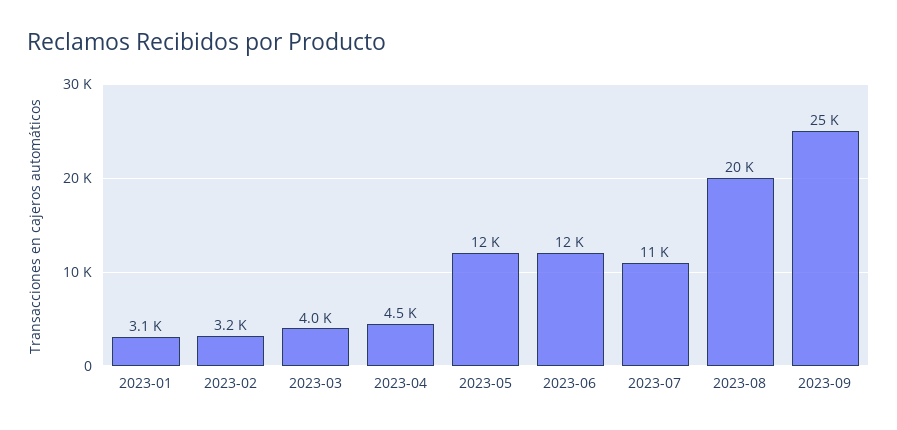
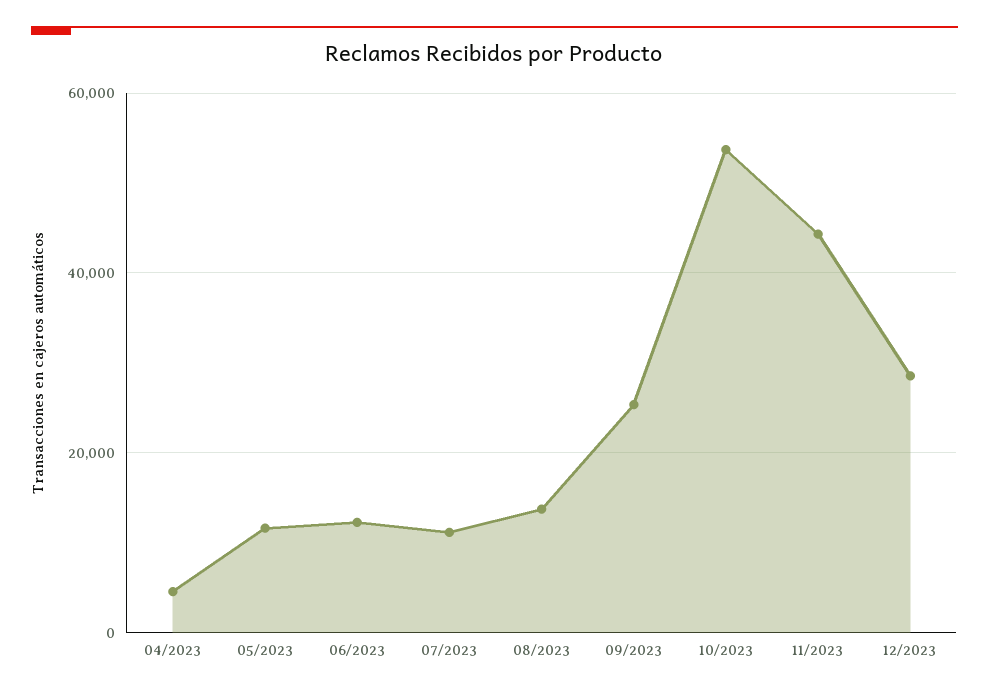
2023-01: 3100 -> none
2023-02: 3200 -> none
2023-03: 4000 -> none
2023-08: 20000 -> 14000
10/2023: none -> 54000
11/2023: none -> 44000
12/2023: none -> 28000

